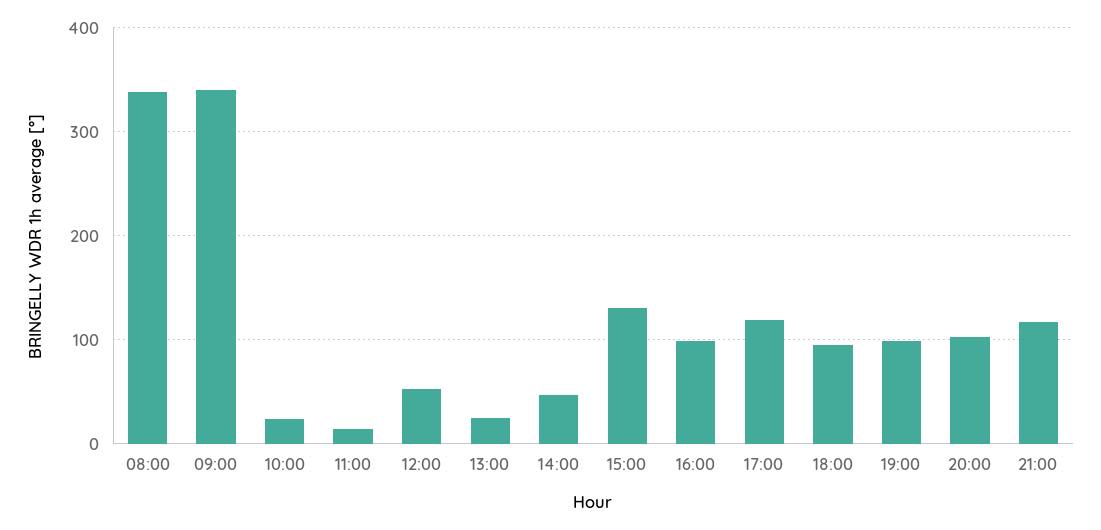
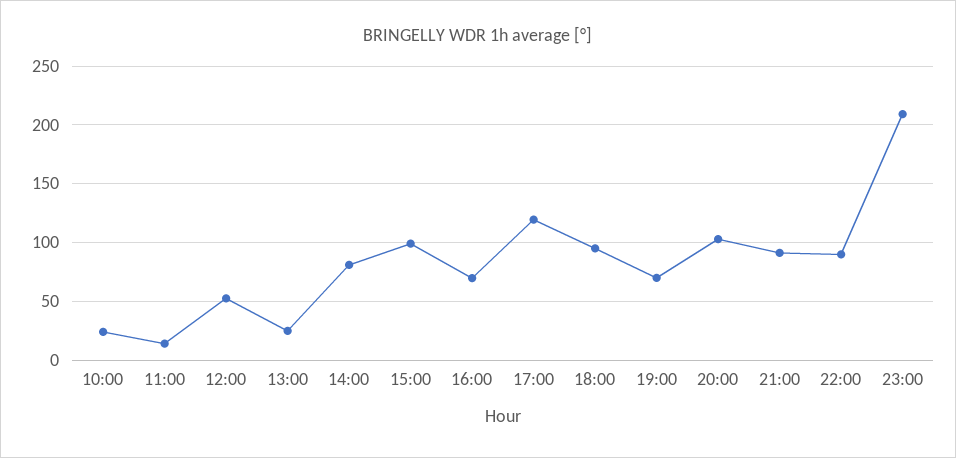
08:00: 340 -> none
09:00: 340 -> none
14:00: 50 -> 80
15:00: 130 -> 100
16:00: 100 -> 70
19:00: 100 -> 70
21:00: 120 -> 90
22:00: none -> 90
23:00: none -> 210

